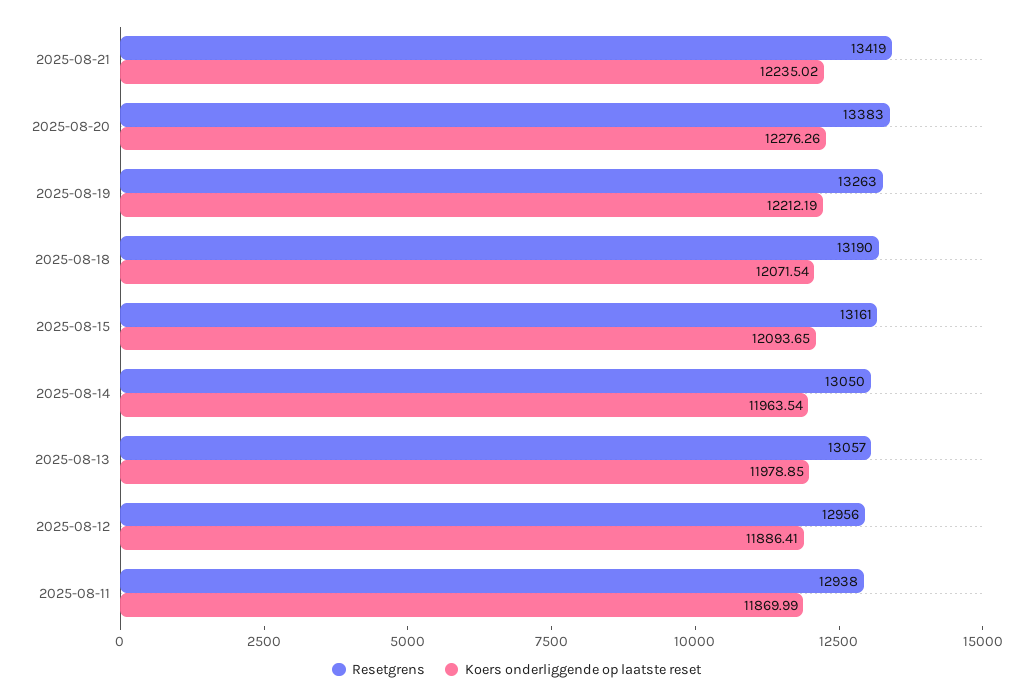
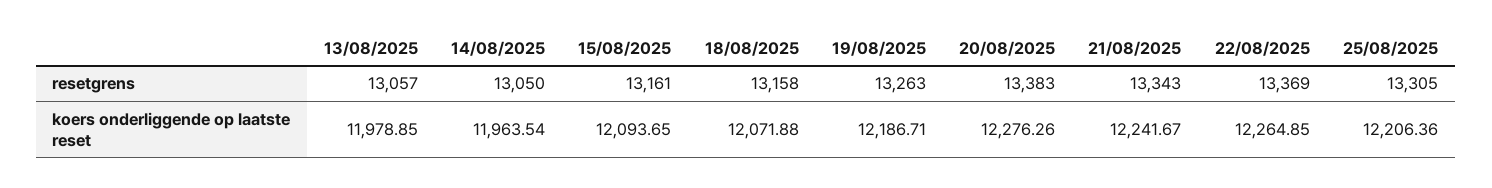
Resetgrens, 2025-08-21: 13419 -> 13343
Koers onderliggende op laatste reset, 2025-08-21: 12235.02 -> 12241.67
Koers onderliggende op laatste reset, 2025-08-19: 12212.19 -> 12186.71
Resetgrens, 2025-08-18: 13190 -> 13158
Koers onderliggende op laatste reset, 2025-08-18: 12071.54 -> 12071.88
Resetgrens, 2025-08-12: 12956 -> none
Koers onderliggende op laatste reset, 2025-08-12: 11886.41 -> none
Resetgrens, 2025-08-11: 12938 -> none
Koers onderliggende op laatste reset, 2025-08-11: 11869.99 -> none
Resetgrens, 22/08/2025: none -> 13369
Resetgrens, 25/08/2025: none -> 13305
Koers onderliggende op laatste reset, 22/08/2025: none -> 12264.85
Koers onderliggende op laatste reset, 25/08/2025: none -> 12206.36

